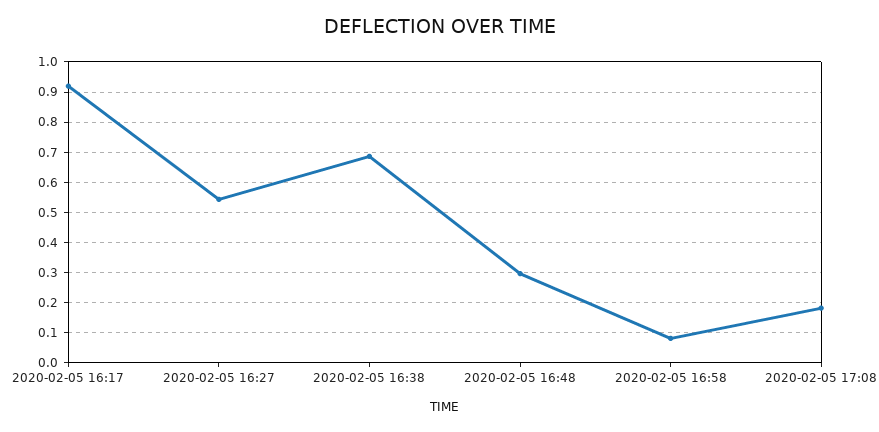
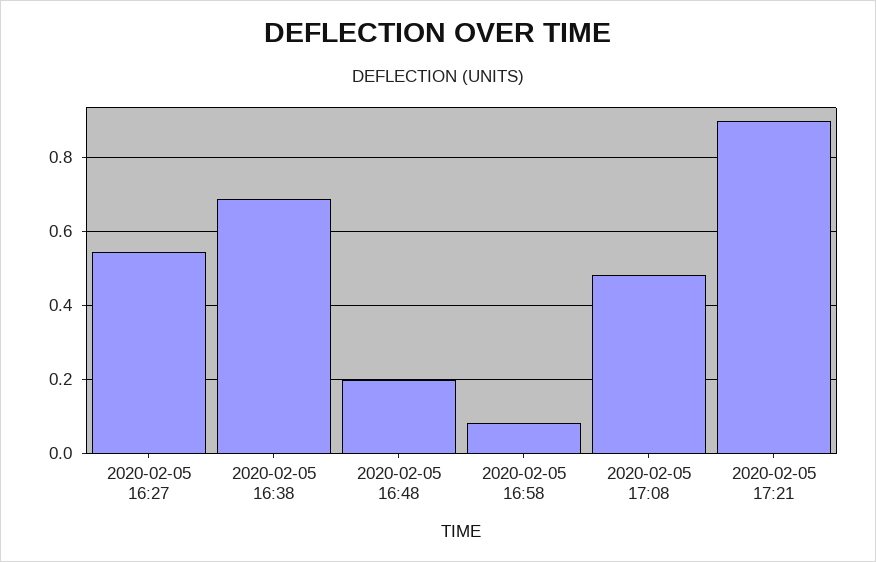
2020-02-05 16:17: 0.92 -> none
2020-02-05 16:48: 0.3 -> 0.2
2020-02-05 17:08: 0.18 -> 0.48
2020-02-05 17:21: none -> 0.9

